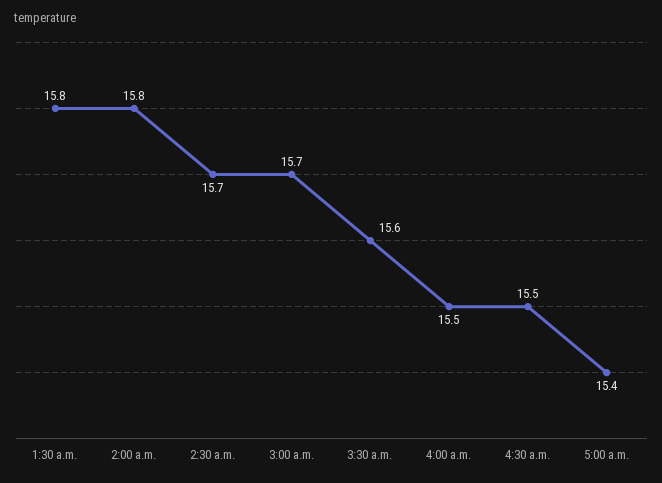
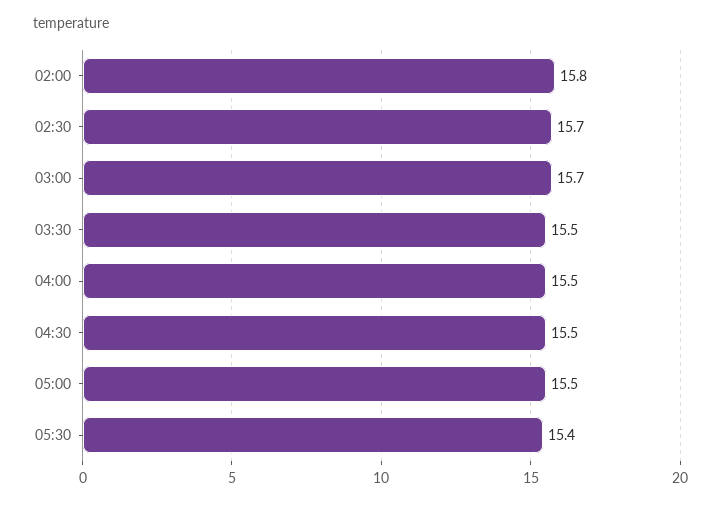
1:30 a.m.: 15.8 -> none
3:30 a.m.: 15.6 -> 15.5
5:00 a.m.: 15.4 -> 15.5
05:30: none -> 15.4

